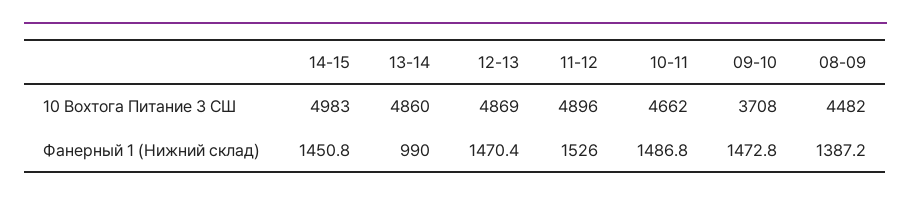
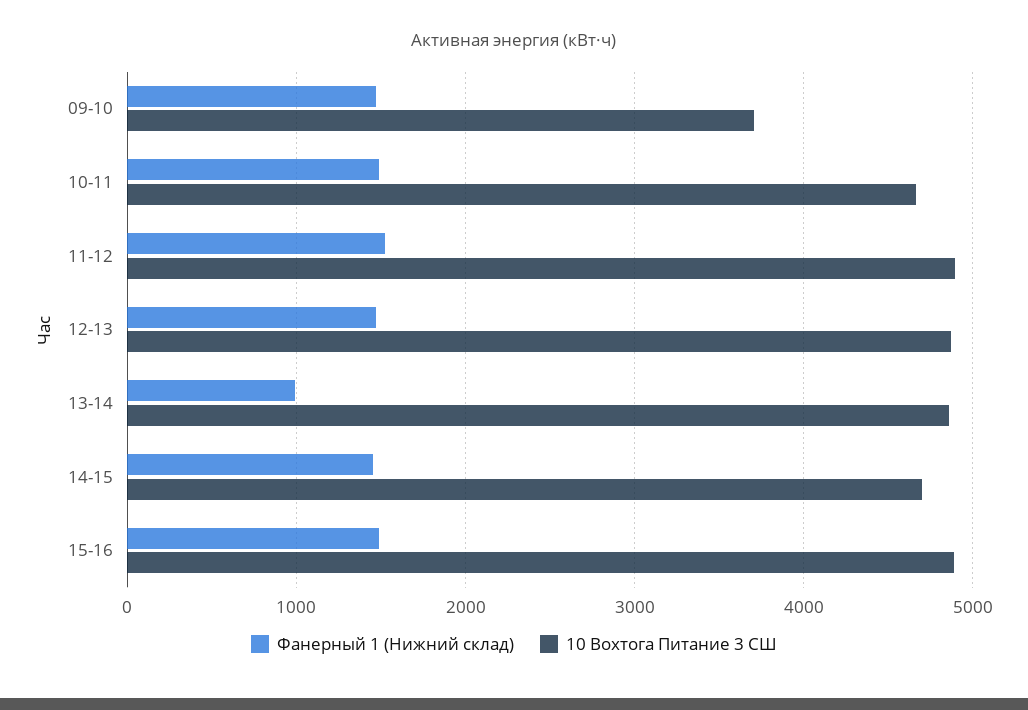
10 Вохтога Питание 3 СШ, 14-15: 4983 -> 4700
10 Вохтога Питание 3 СШ, 08-09: 4482 -> none
Фанерный 1 (Нижний склад), 08-09: 1387.2 -> none
Фанерный 1 (Нижний склад), 15-16: none -> 1500
10 Вохтога Питание 3 СШ, 15-16: none -> 4900

